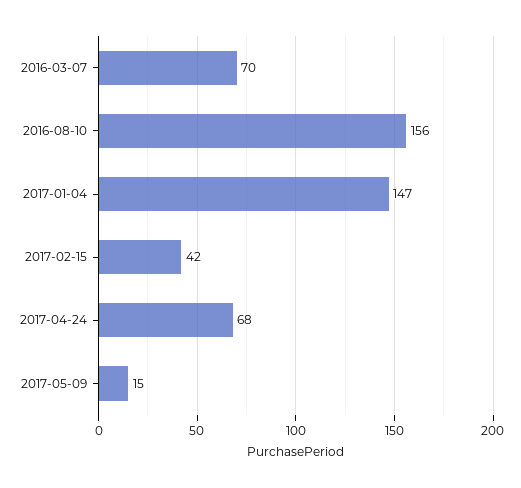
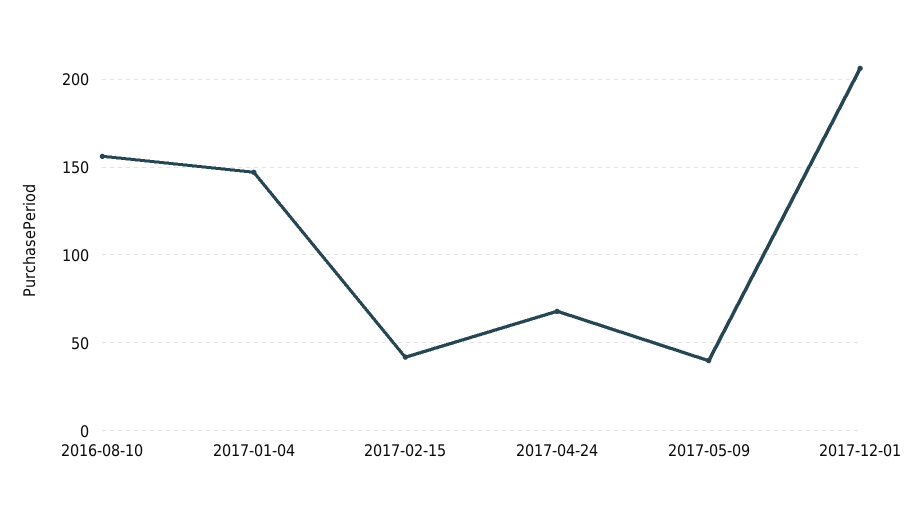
2016-03-07: 70 -> none
2017-05-09: 15 -> 40
2017-12-01: none -> 205

